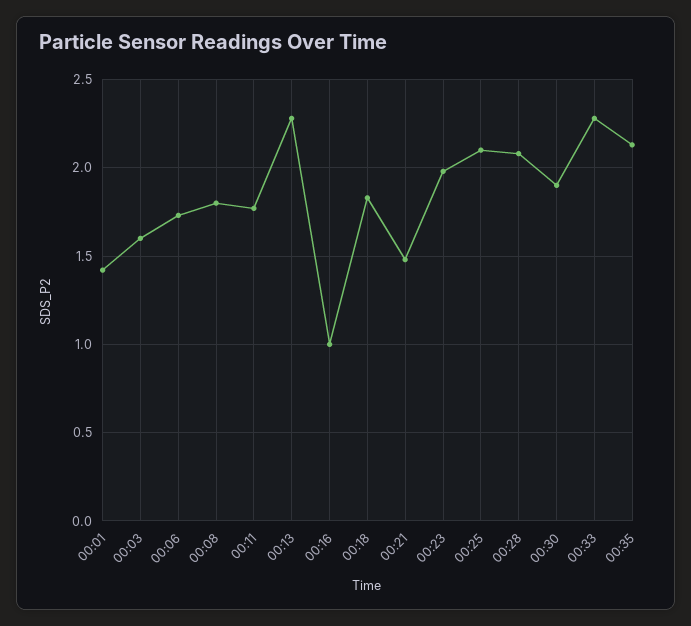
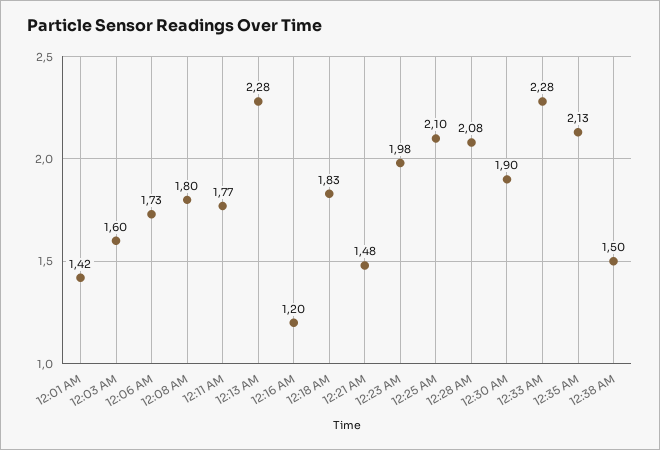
00:16: 1 -> 1.2
12:38 AM: none -> 1.5

